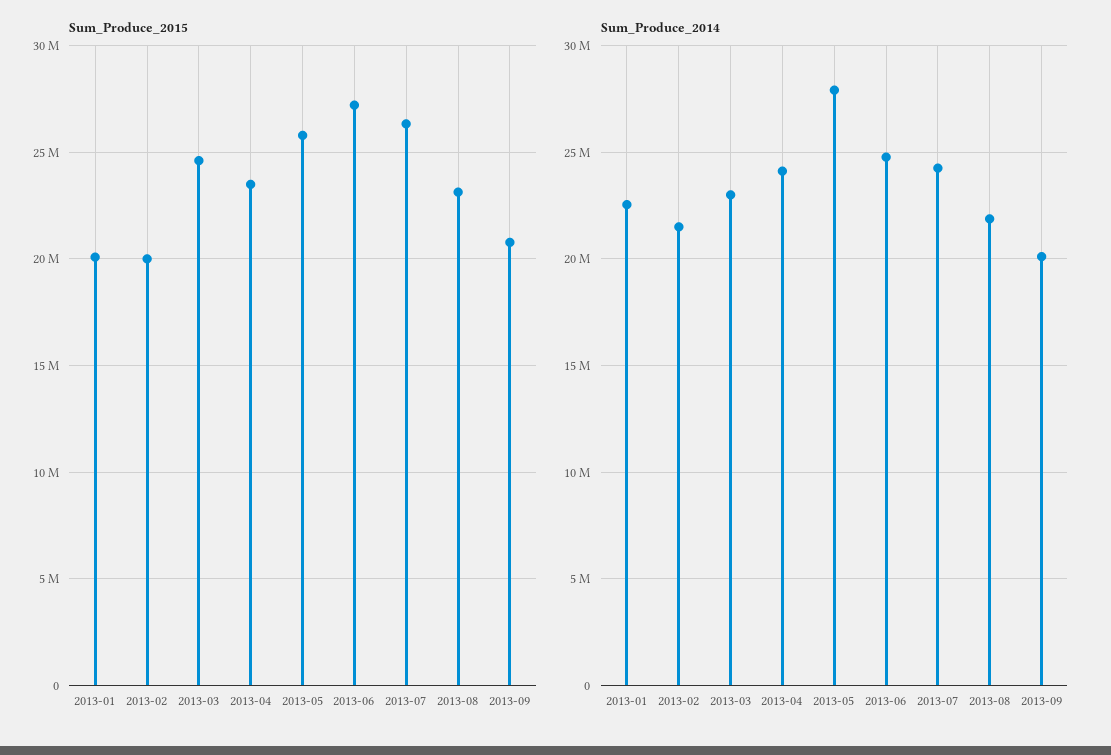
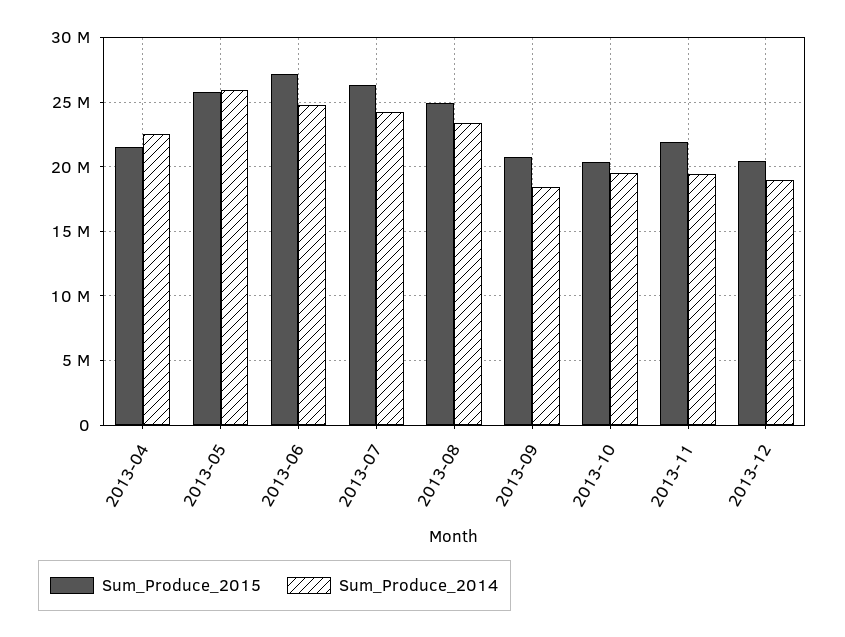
Sum_Produce_2015, 2013-01: 20000000 -> none
Sum_Produce_2015, 2013-02: 20000000 -> none
Sum_Produce_2015, 2013-03: 24500000 -> none
Sum_Produce_2015, 2013-04: 23500000 -> 21500000
Sum_Produce_2015, 2013-08: 23000000 -> 25000000
Sum_Produce_2014, 2013-01: 22500000 -> none
Sum_Produce_2014, 2013-02: 21500000 -> none
Sum_Produce_2014, 2013-03: 23000000 -> none
Sum_Produce_2014, 2013-04: 24000000 -> 22500000
Sum_Produce_2014, 2013-05: 28000000 -> 26000000
Sum_Produce_2014, 2013-08: 22000000 -> 23500000
Sum_Produce_2014, 2013-09: 20000000 -> 18500000
Sum_Produce_2015, 2013-10: none -> 20500000
Sum_Produce_2014, 2013-10: none -> 19500000
Sum_Produce_2015, 2013-11: none -> 22000000
Sum_Produce_2014, 2013-11: none -> 19500000
Sum_Produce_2015, 2013-12: none -> 20500000
Sum_Produce_2014, 2013-12: none -> 19000000

